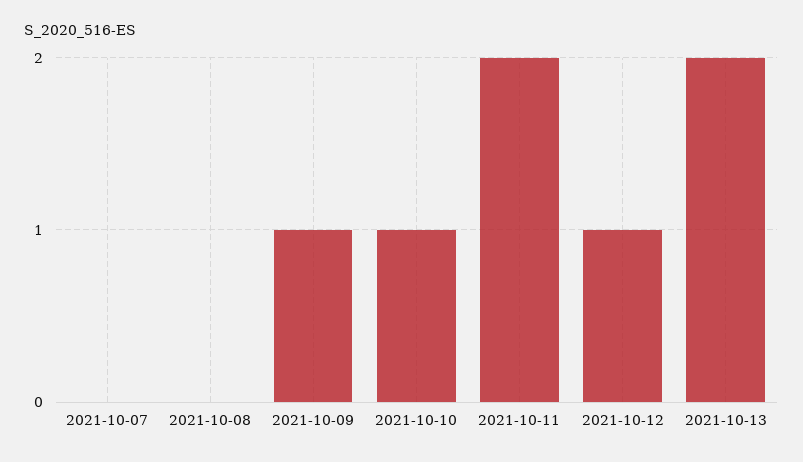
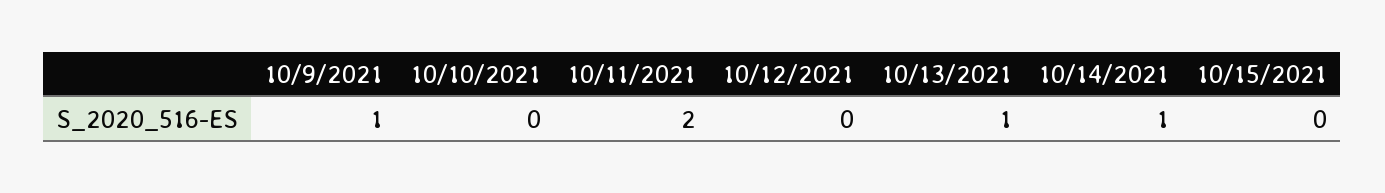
2021-10-07: 0 -> none
2021-10-08: 0 -> none
2021-10-10: 1 -> 0
2021-10-12: 1 -> 0
2021-10-13: 2 -> 1
10/14/2021: none -> 1
10/15/2021: none -> 0

